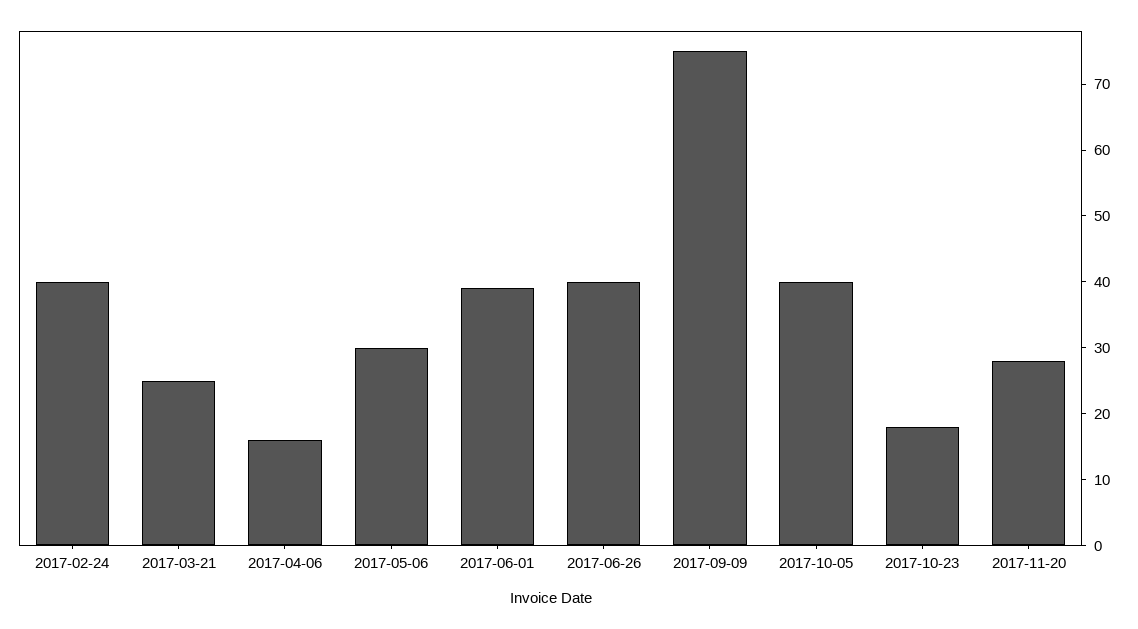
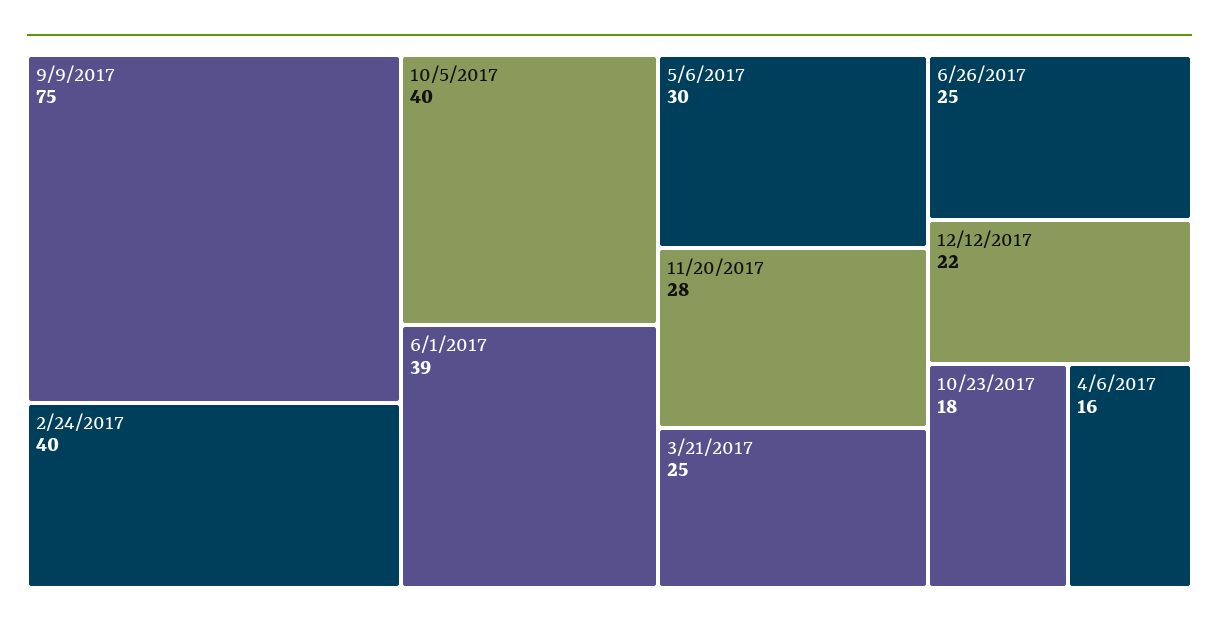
2017-06-26: 40 -> 25
12/12/2017: none -> 22

